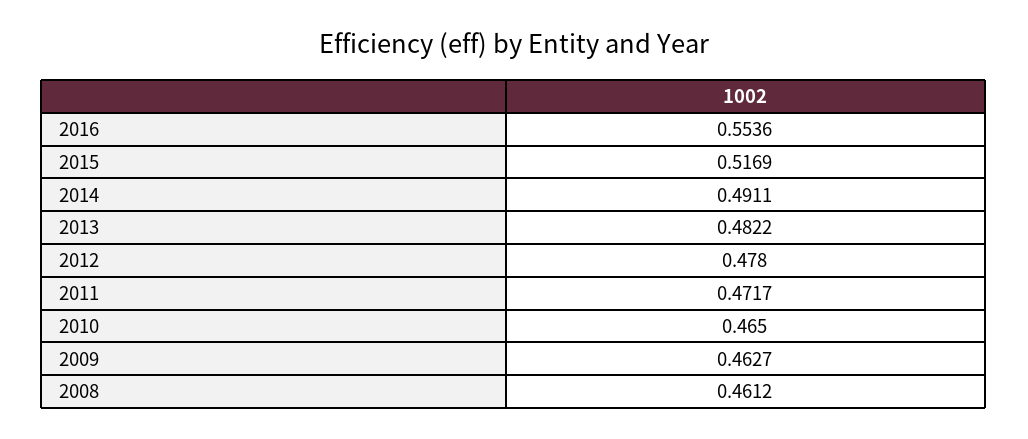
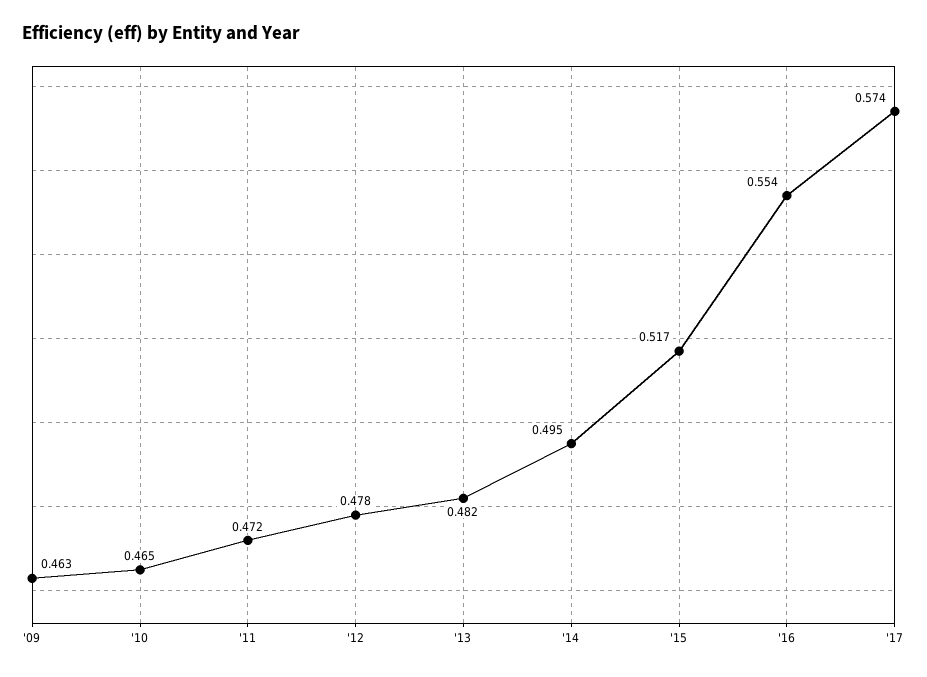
2014: 0.4911 -> 0.495
2008: 0.4612 -> none
'17: none -> 0.574

